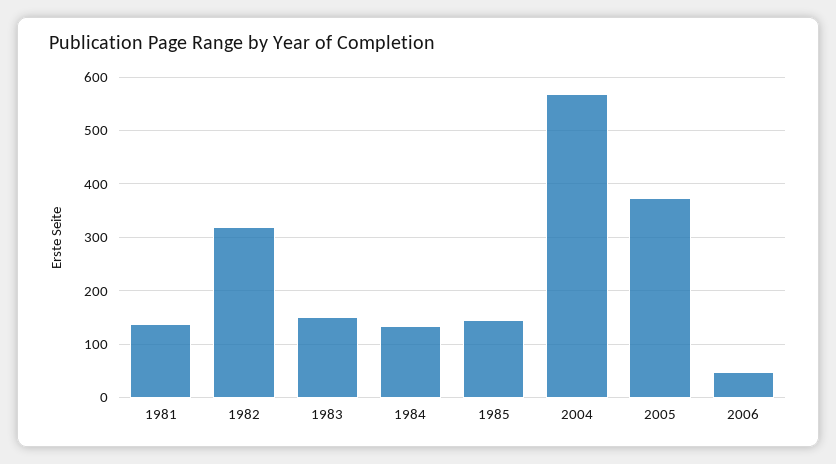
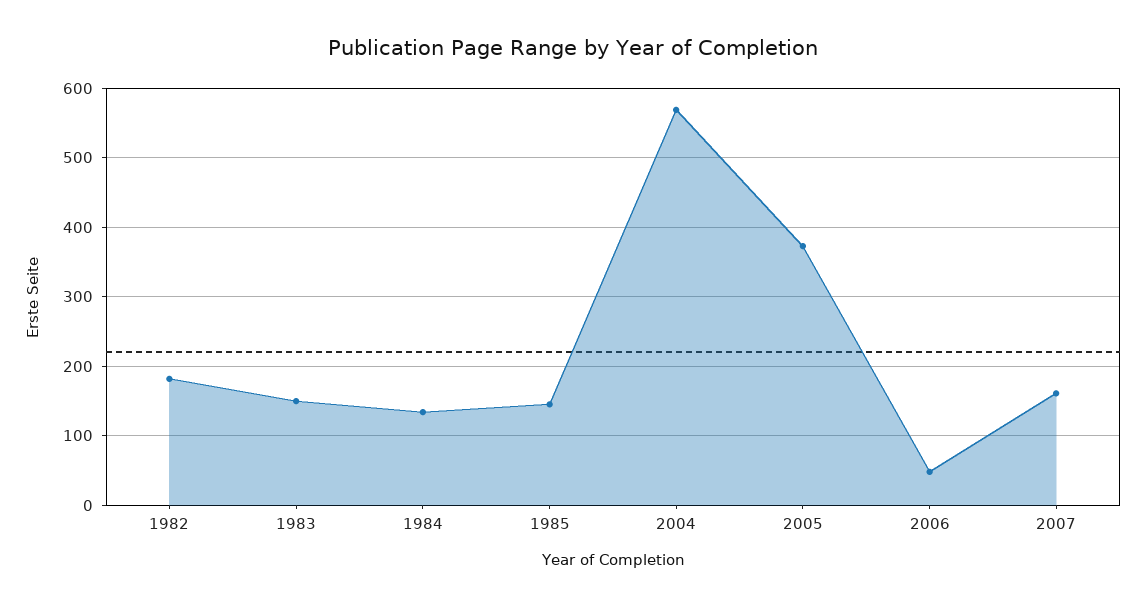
1981: 140 -> none
1982: 320 -> 180
2007: none -> 160

